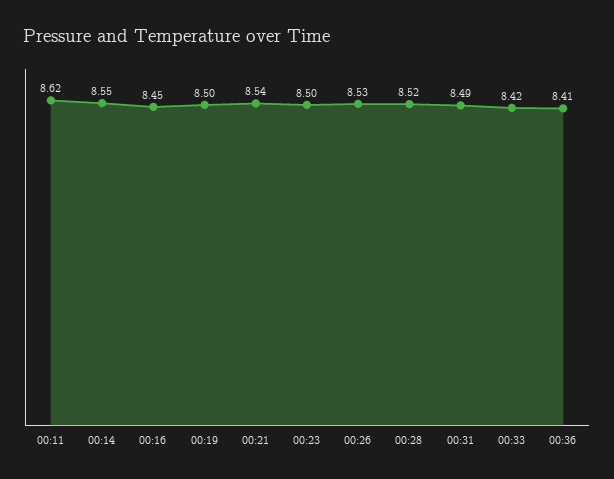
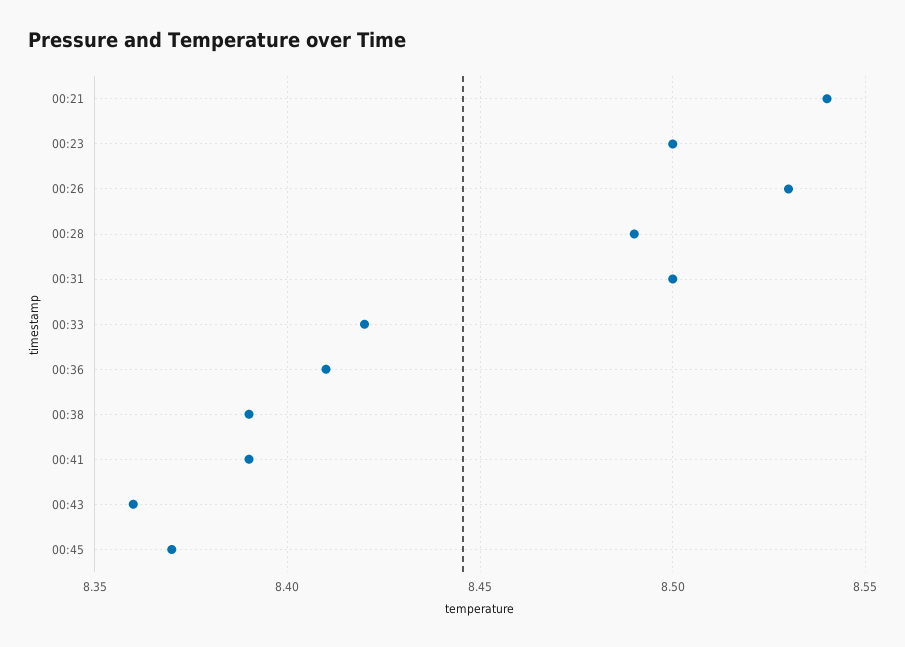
00:11: 8.62 -> none
00:14: 8.55 -> none
00:16: 8.45 -> none
00:19: 8.5 -> none
00:28: 8.52 -> 8.49
00:31: 8.49 -> 8.5
00:38: none -> 8.39
00:41: none -> 8.39
00:43: none -> 8.36
00:45: none -> 8.37

